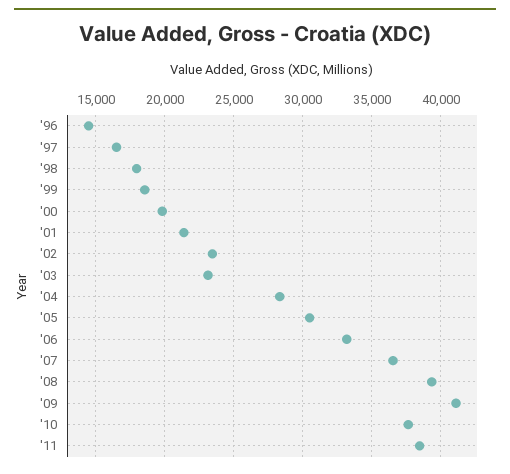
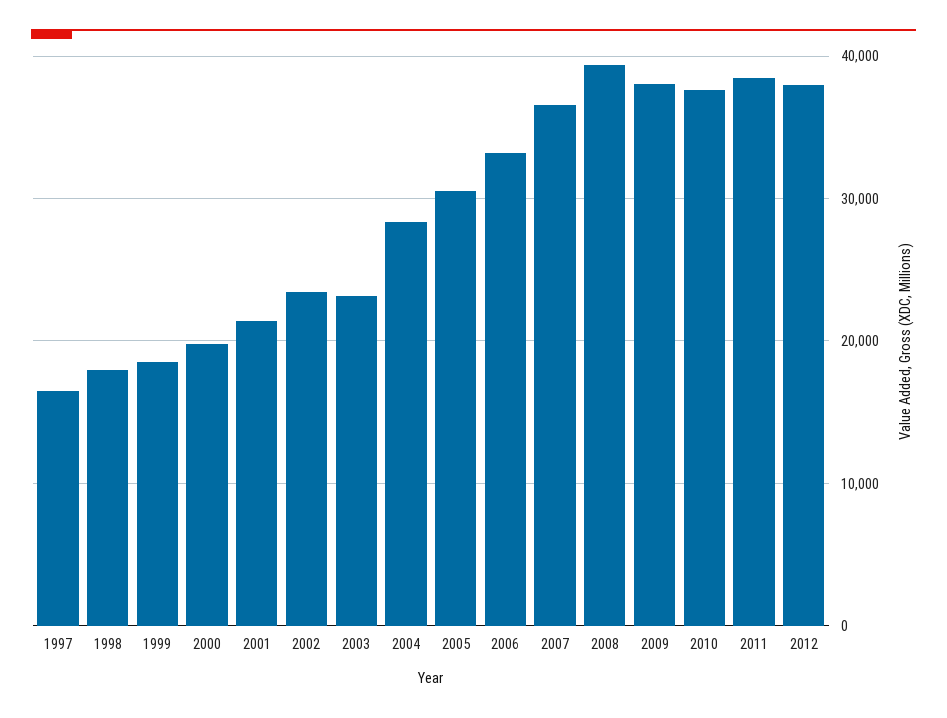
'96: 14500 -> none
'09: 41000 -> 38000
2012: none -> 38000

